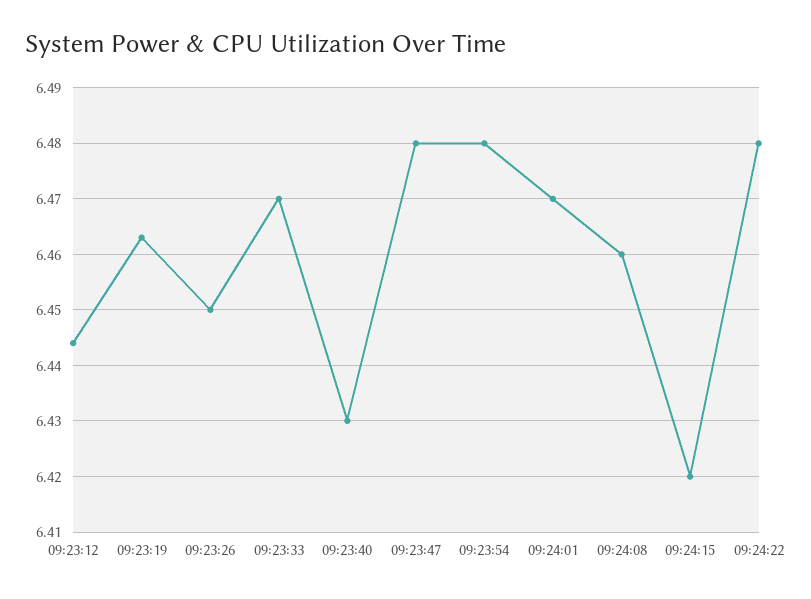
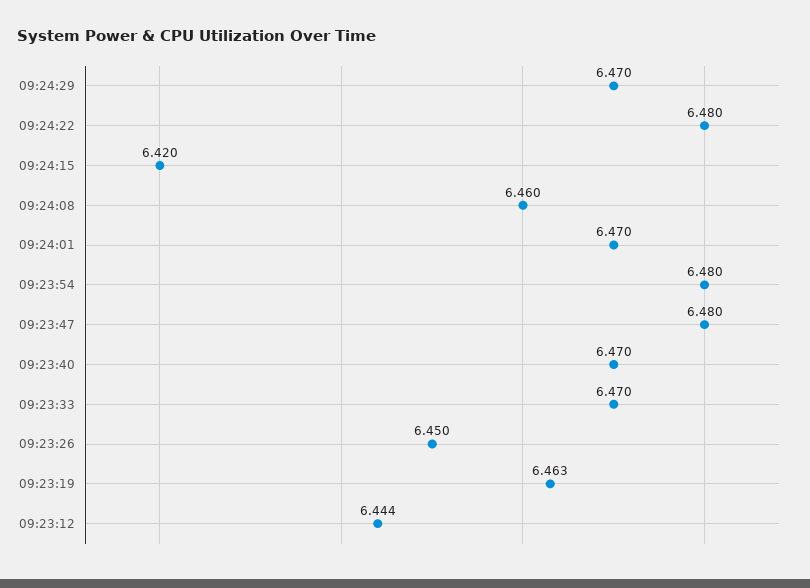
09:23:40: 6.43 -> 6.47
09:24:29: none -> 6.47

